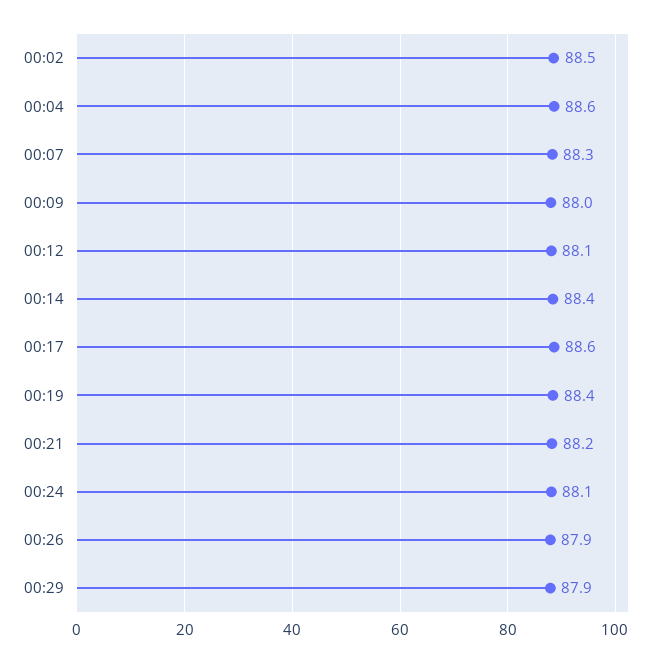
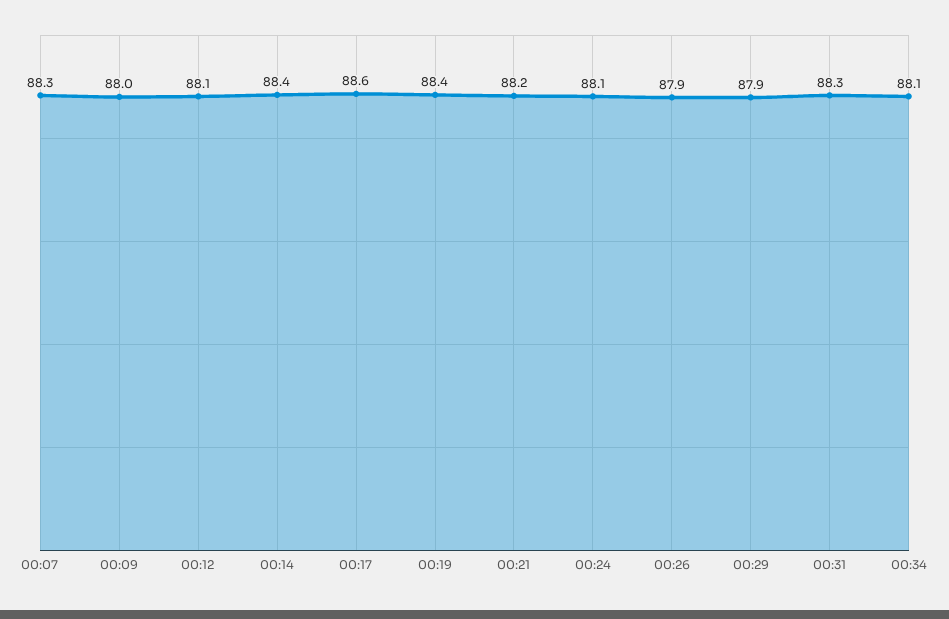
00:02: 88.5 -> none
00:04: 88.6 -> none
00:31: none -> 88.3
00:34: none -> 88.1

